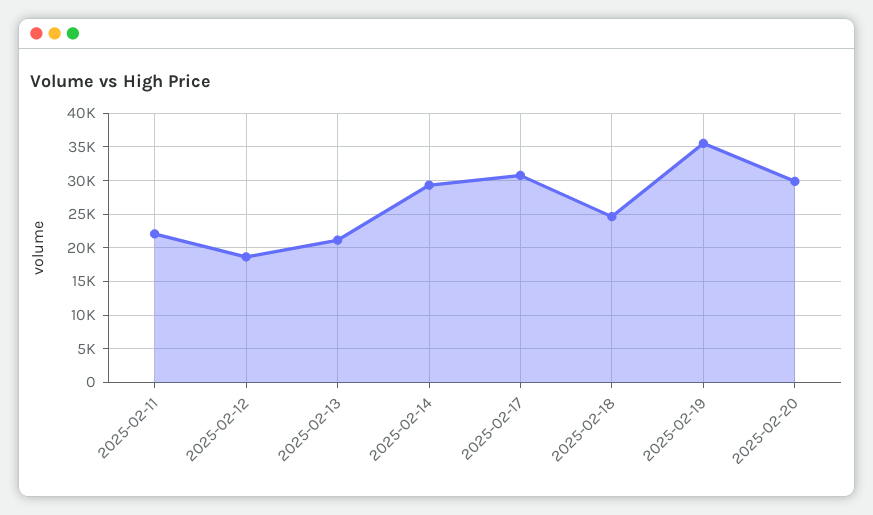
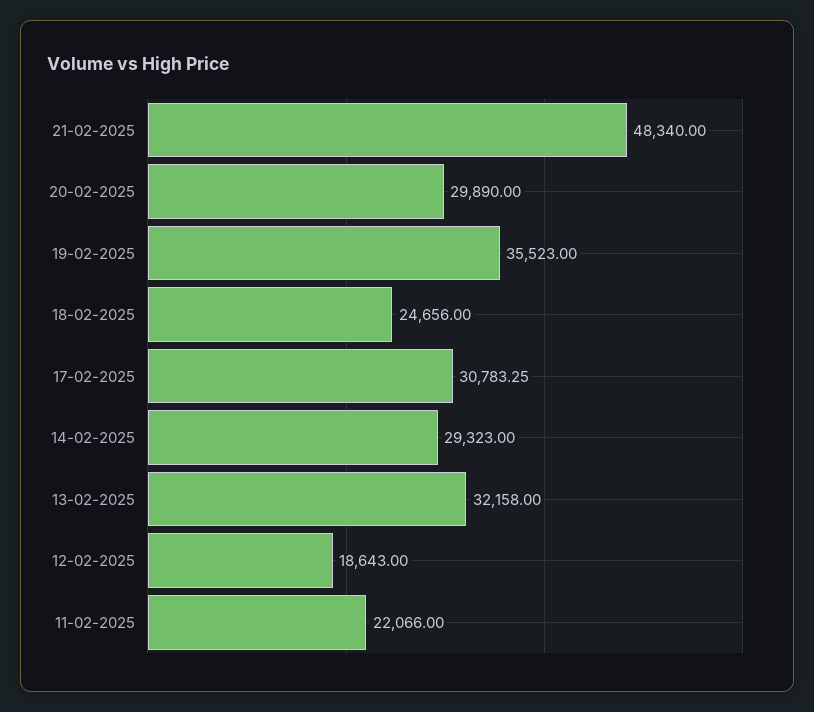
2025-02-13: 21000 -> 32158
21-02-2025: none -> 48340

